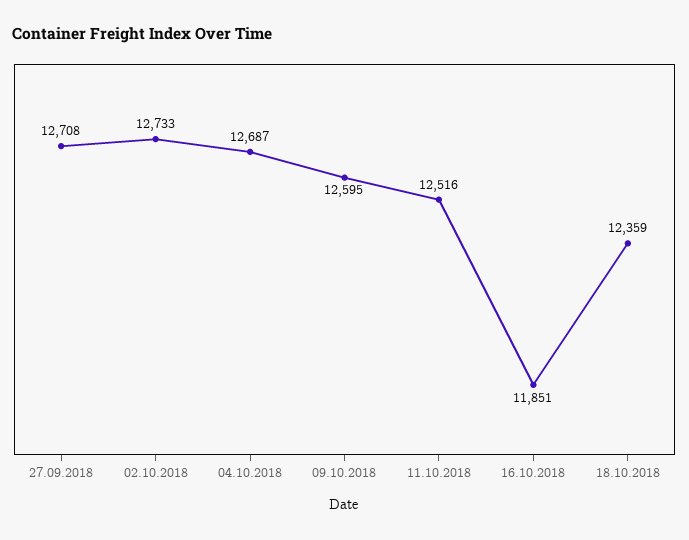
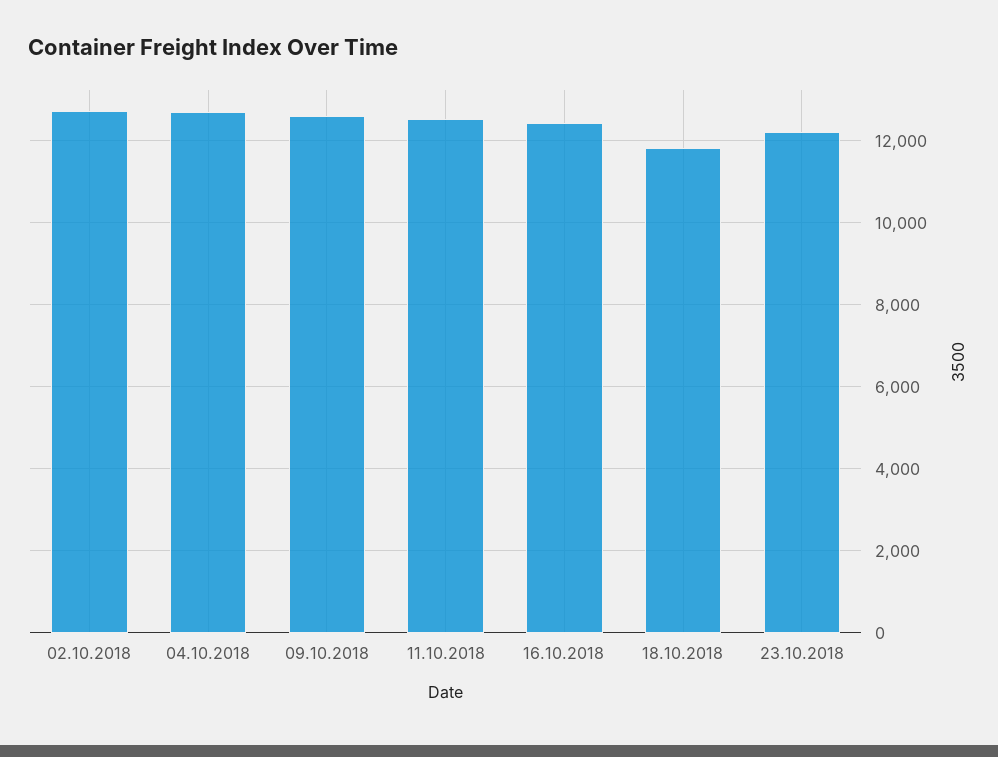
27.09.2018: 12708 -> none
16.10.2018: 11851 -> 12400
18.10.2018: 12359 -> 11800
23.10.2018: none -> 12200

